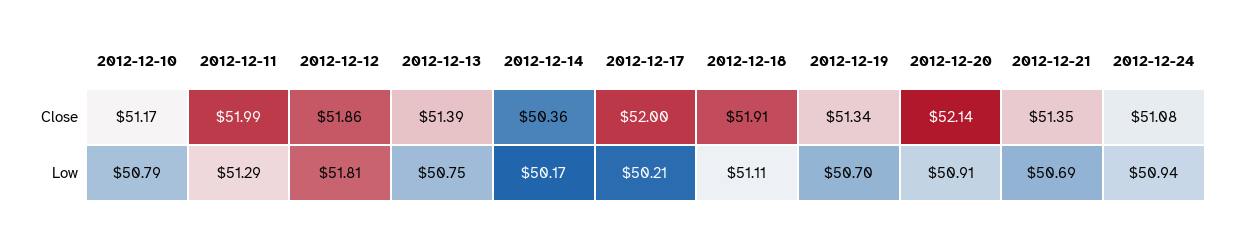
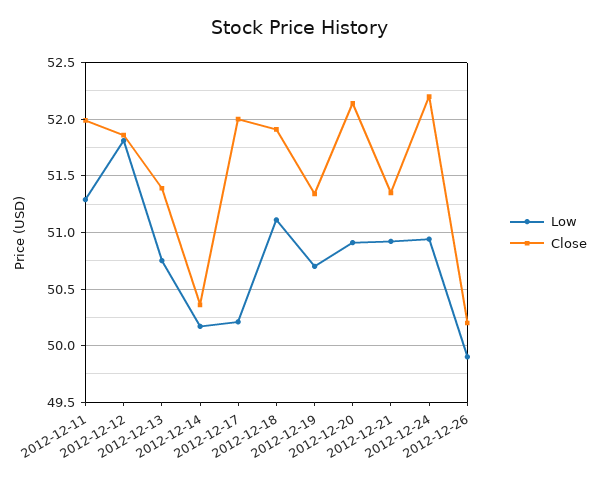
Close, 2012-12-10: 51.17 -> none
Close, 2012-12-24: 51.08 -> 52.2
Low, 2012-12-10: 50.79 -> none
Low, 2012-12-21: 50.69 -> 50.9
Low, 2012-12-26: none -> 49.9
Close, 2012-12-26: none -> 50.2

